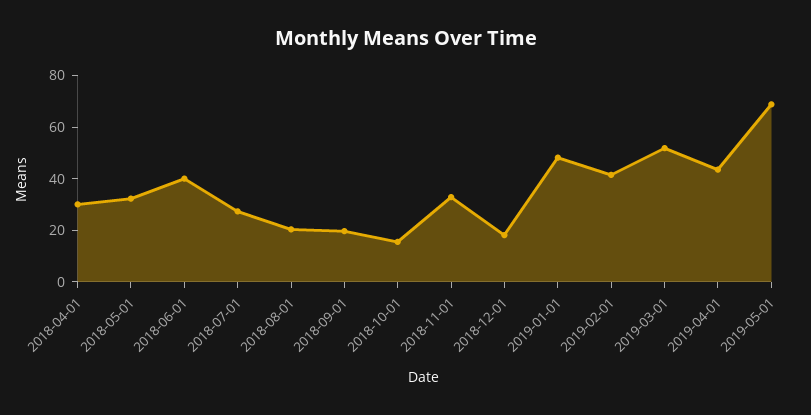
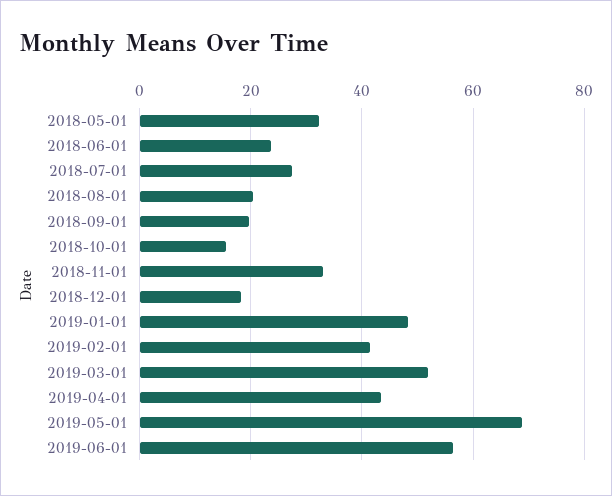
2018-04-01: 30 -> none
2018-06-01: 40 -> 24
2019-06-01: none -> 56

